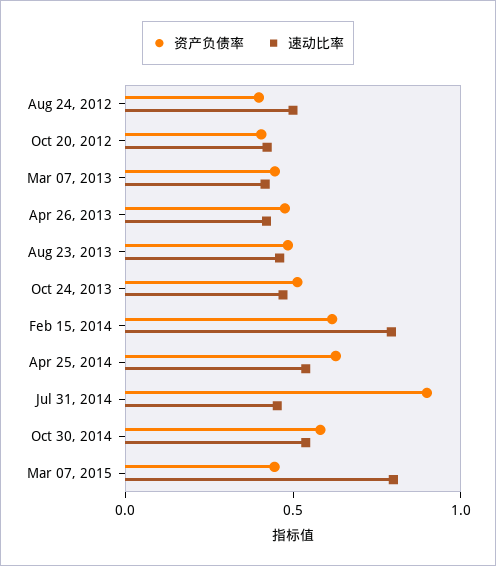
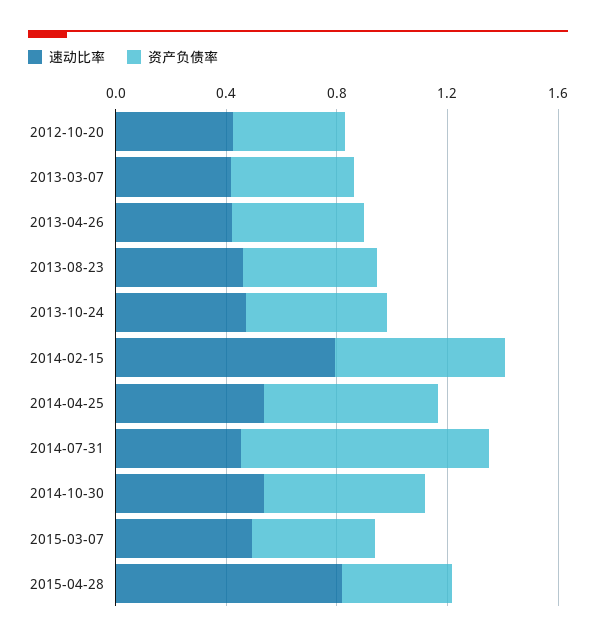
资产负债率, Aug 24, 2012: 0.4 -> none
速动比率, Aug 24, 2012: 0.5 -> none
速动比率, Mar 07, 2015: 0.8 -> 0.5
速动比率, 2015-04-28: none -> 0.8
资产负债率, 2015-04-28: none -> 0.4

